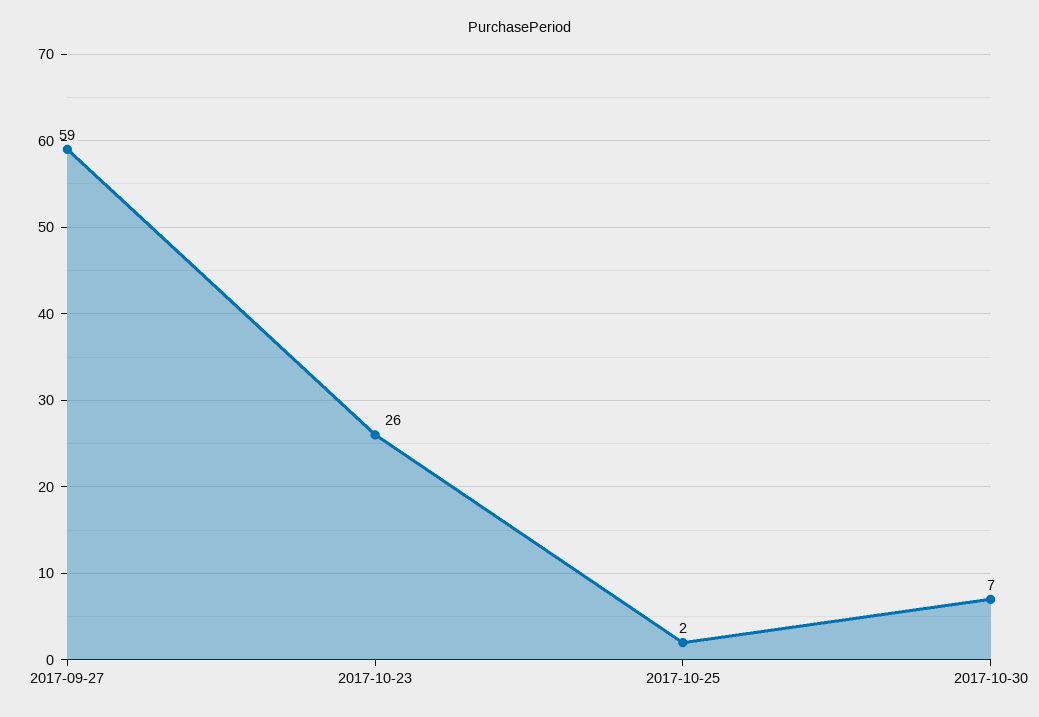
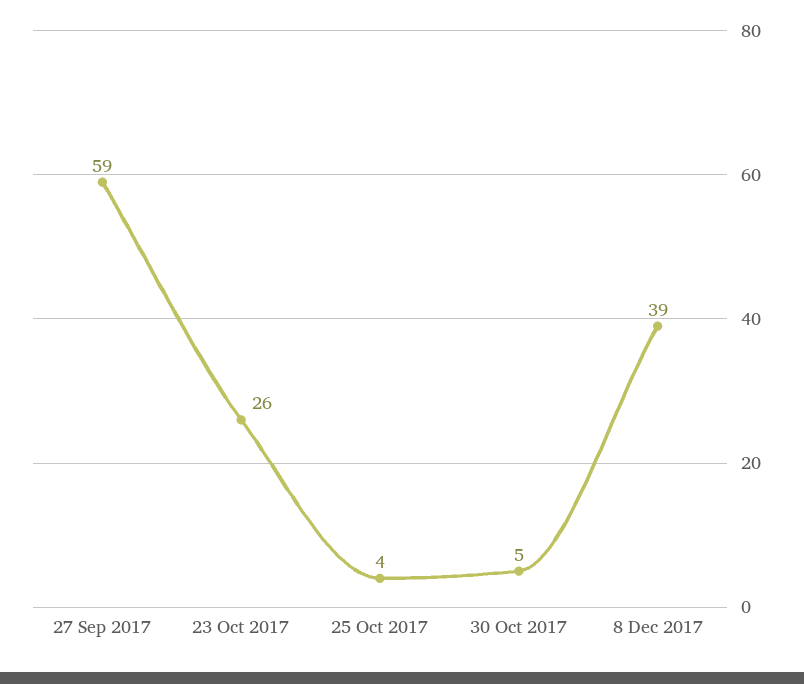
2017-10-25: 2 -> 4
2017-10-30: 7 -> 5
8 Dec 2017: none -> 39

